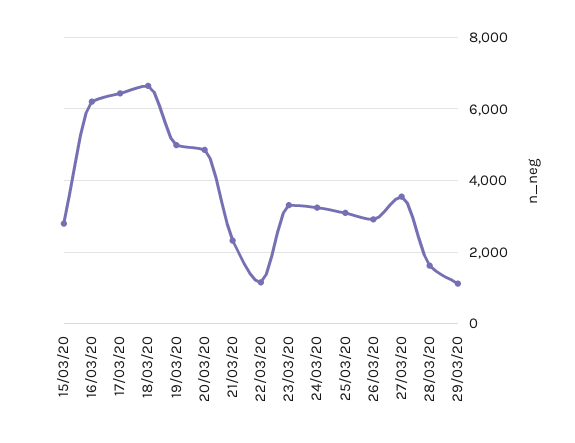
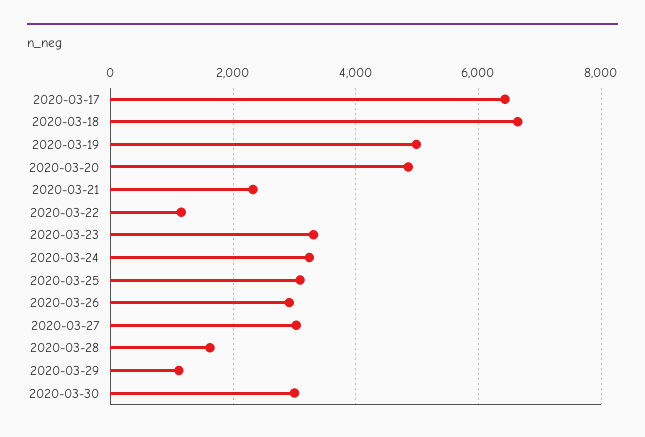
15/03/20: 2800 -> none
16/03/20: 6200 -> none
27/03/20: 3600 -> 3000
2020-03-30: none -> 3000

